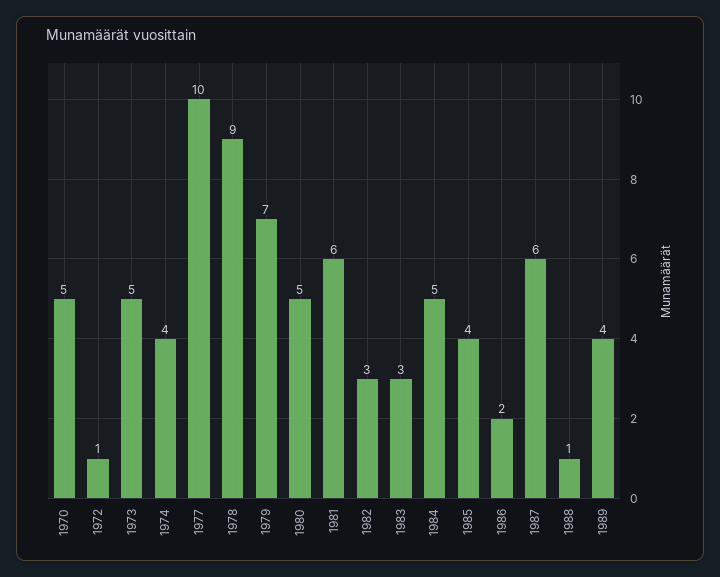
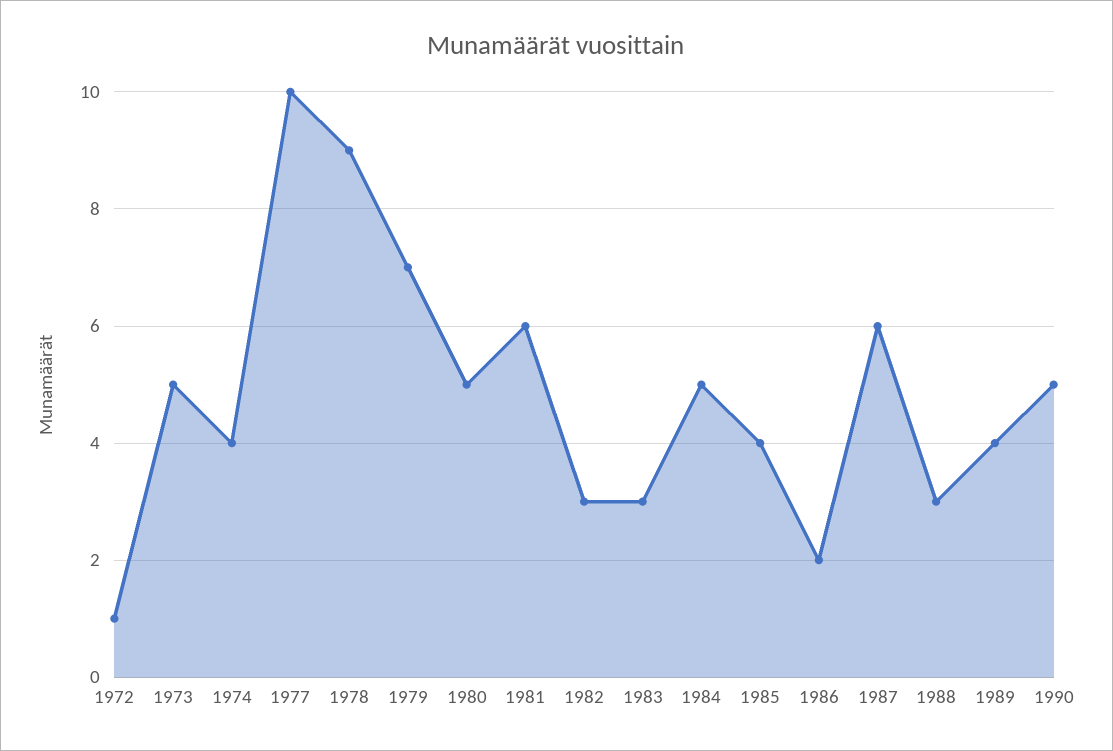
1970: 5 -> none
1988: 1 -> 3
1990: none -> 5

